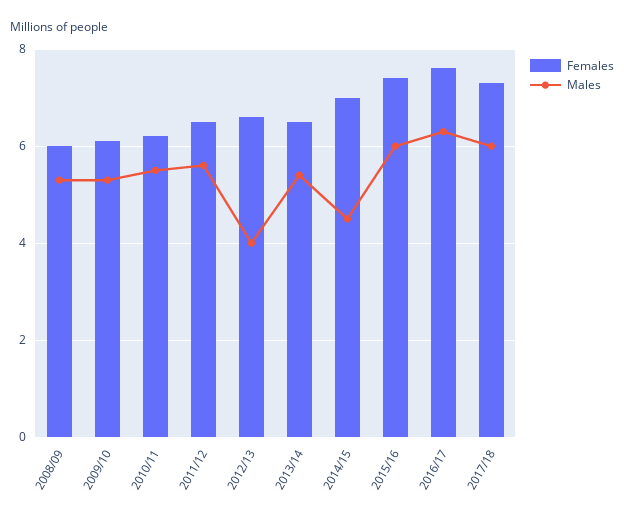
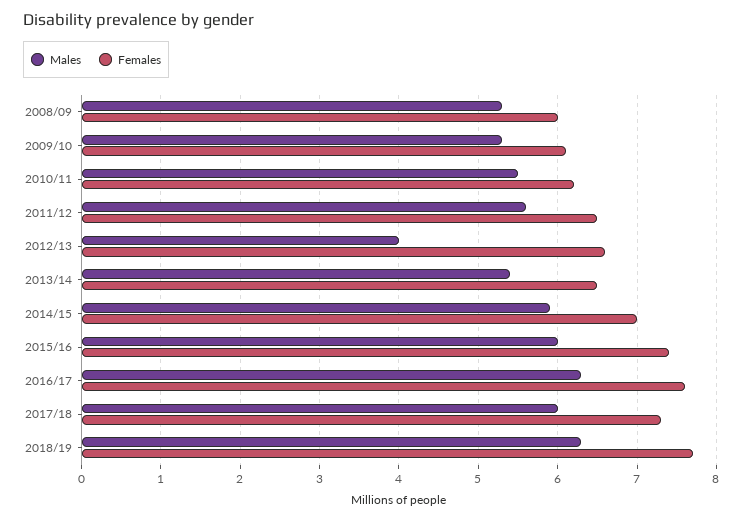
Males, 2014/15: 4.5 -> 5.9
Males, 2018/19: none -> 6.3
Females, 2018/19: none -> 7.7

